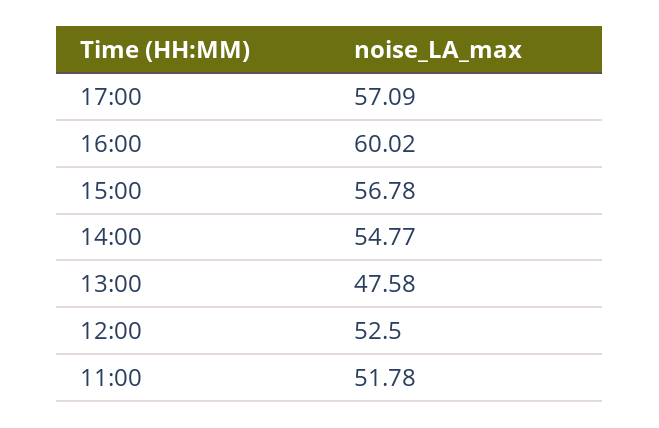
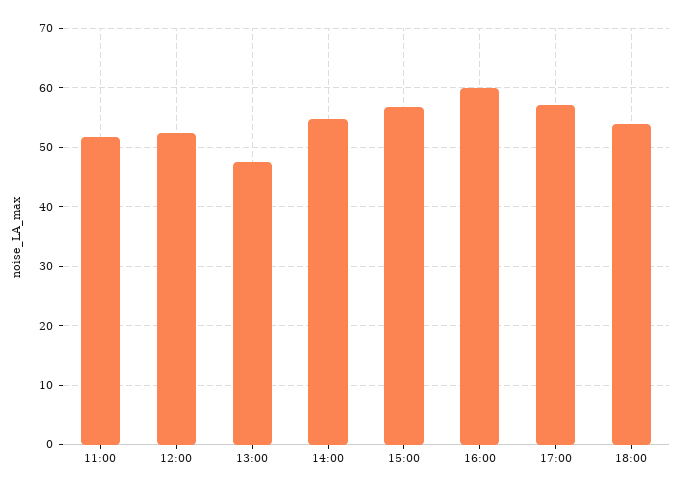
18:00: none -> 54

